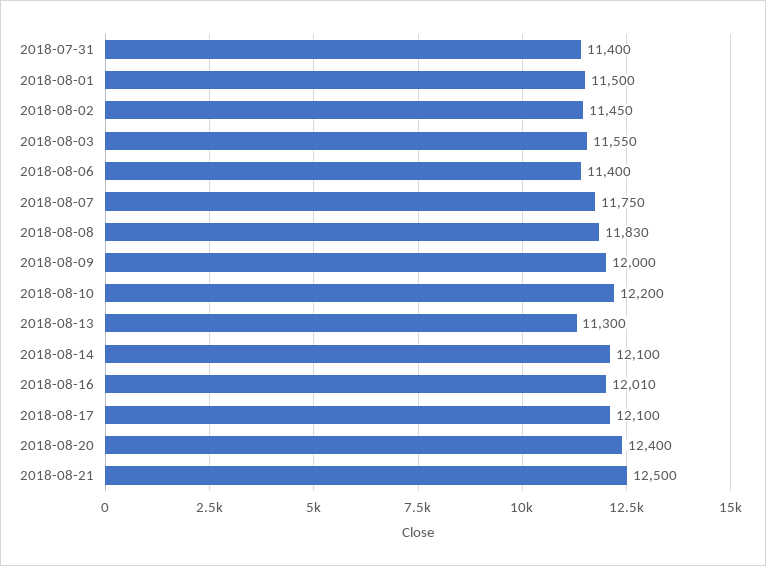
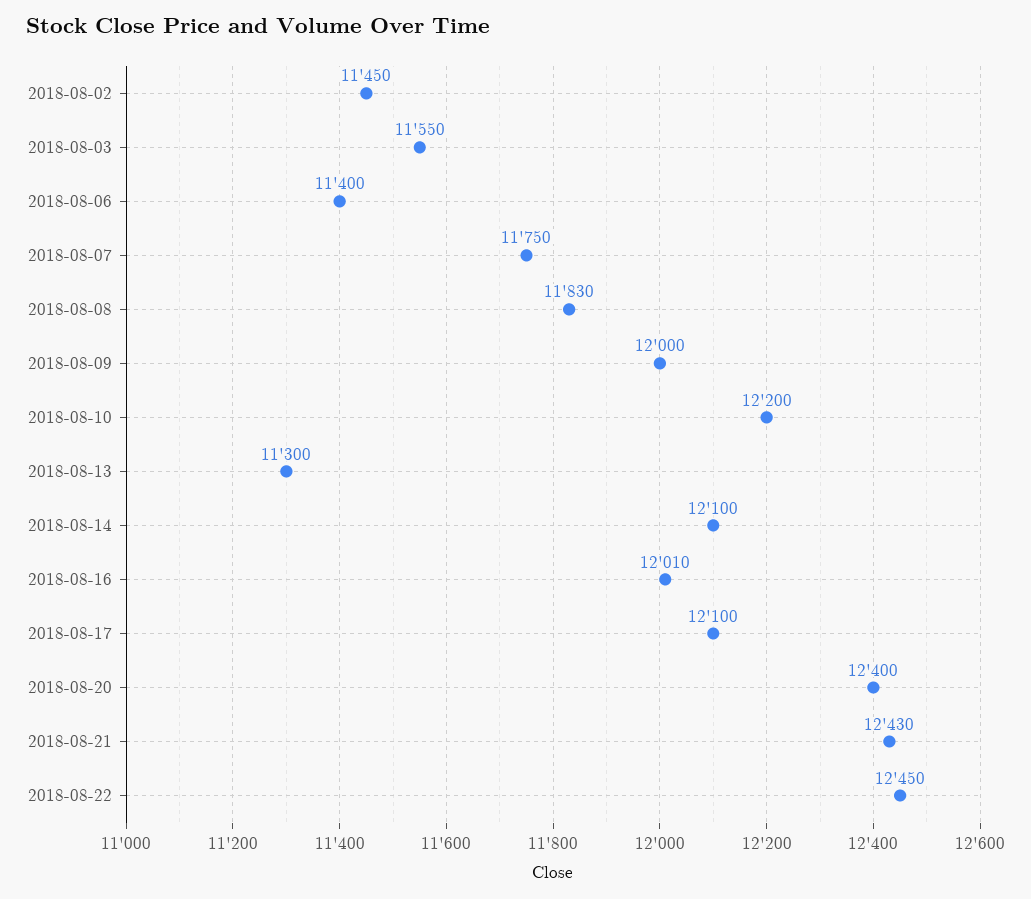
2018-07-31: 11400 -> none
2018-08-01: 11500 -> none
2018-08-21: 12500 -> 12430
2018-08-22: none -> 12450

